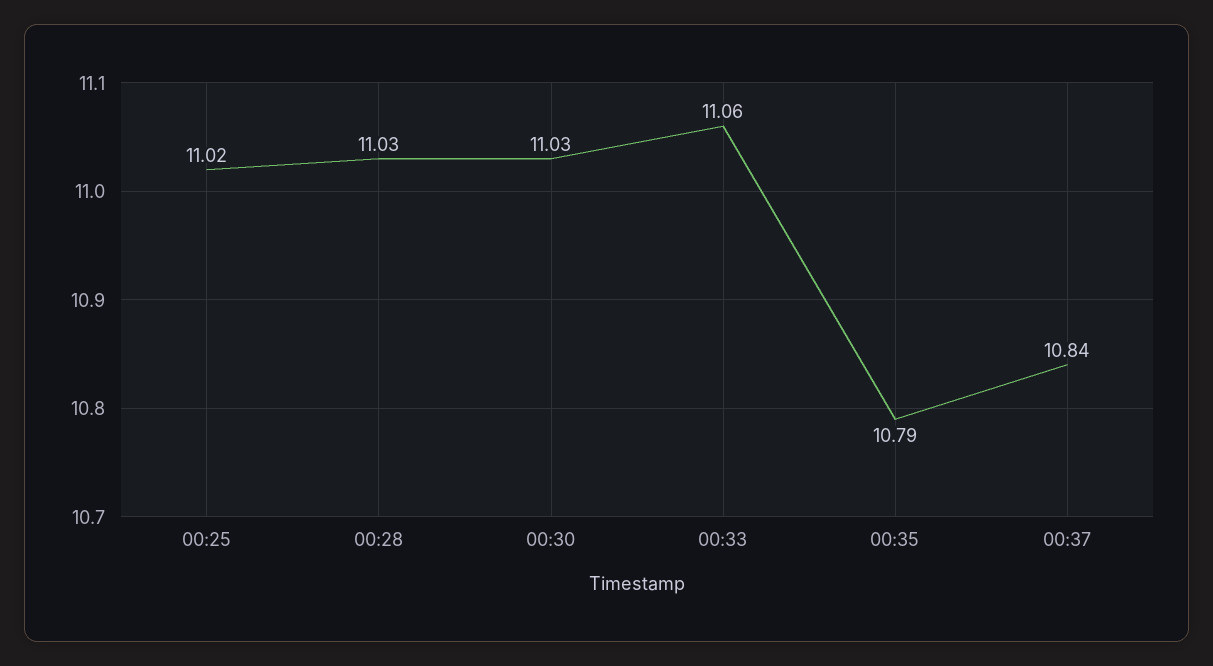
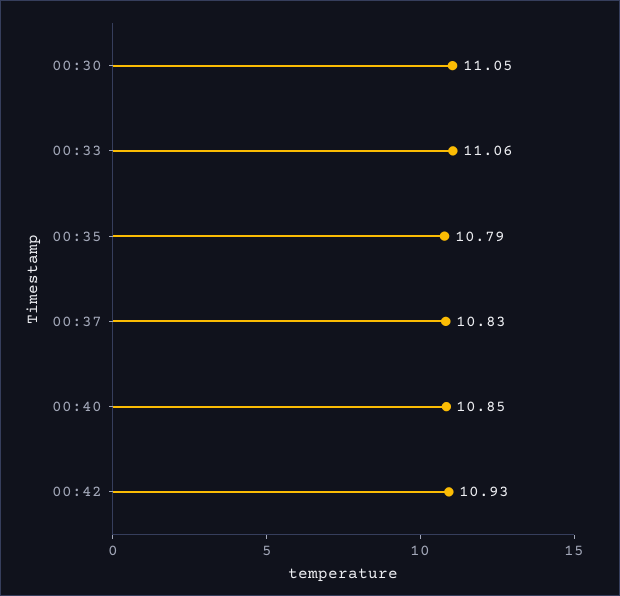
00:25: 11.02 -> none
00:28: 11.03 -> none
00:30: 11.03 -> 11.05
00:37: 10.84 -> 10.83
00:40: none -> 10.85
00:42: none -> 10.93

